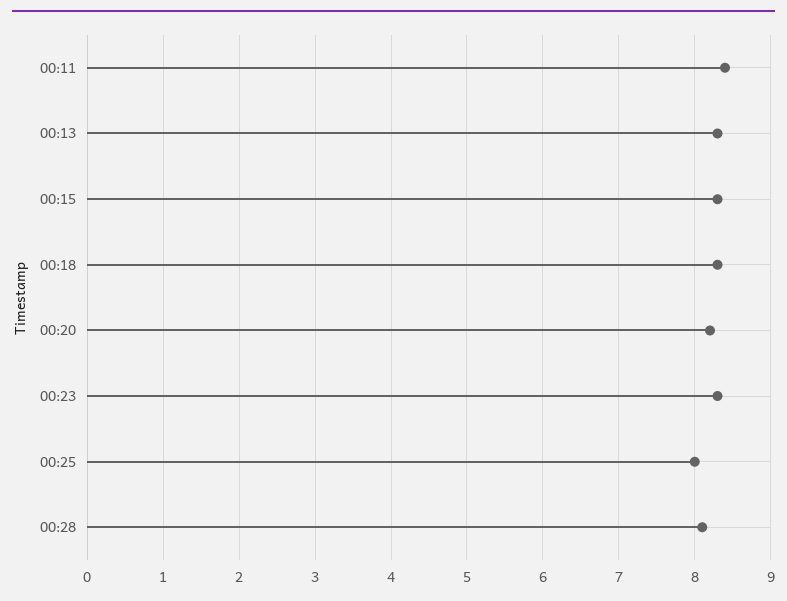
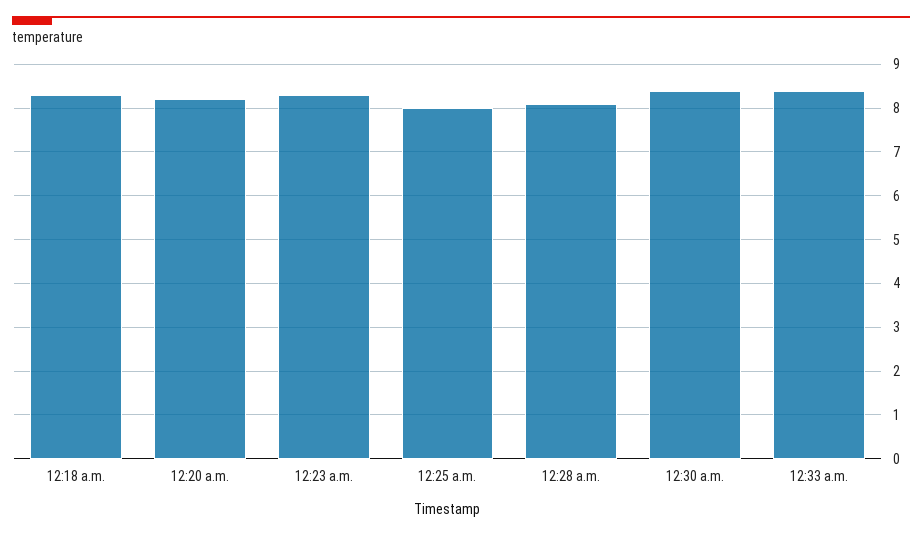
00:11: 8.4 -> none
00:13: 8.3 -> none
00:15: 8.3 -> none
12:30 a.m.: none -> 8.5
12:33 a.m.: none -> 8.5

